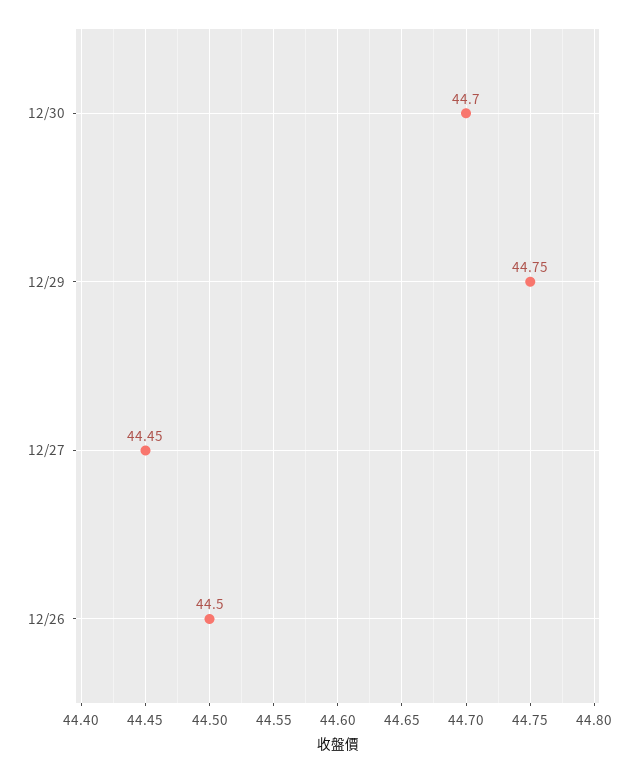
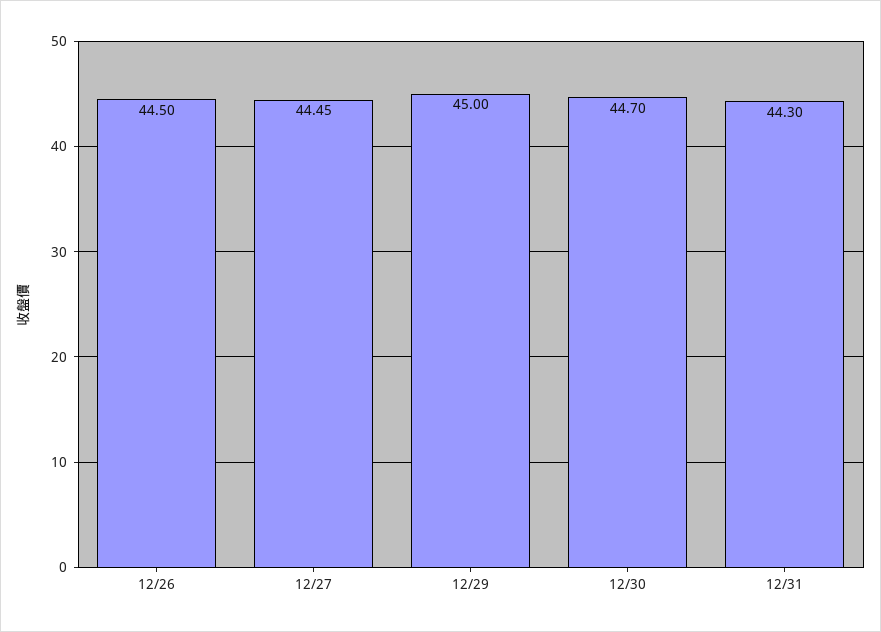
12/29: 44.75 -> 45
12/31: none -> 44.3

